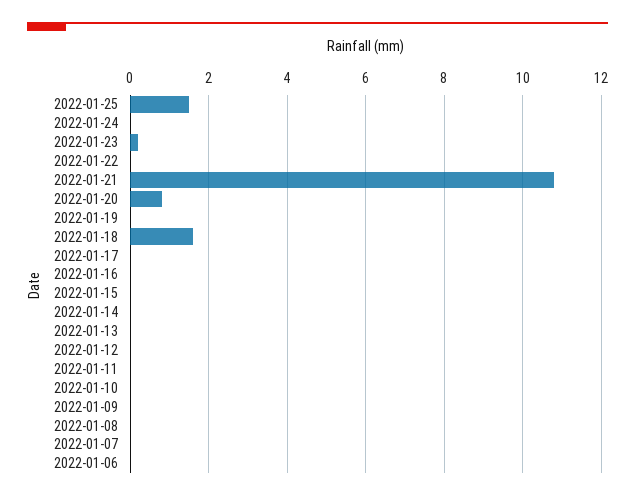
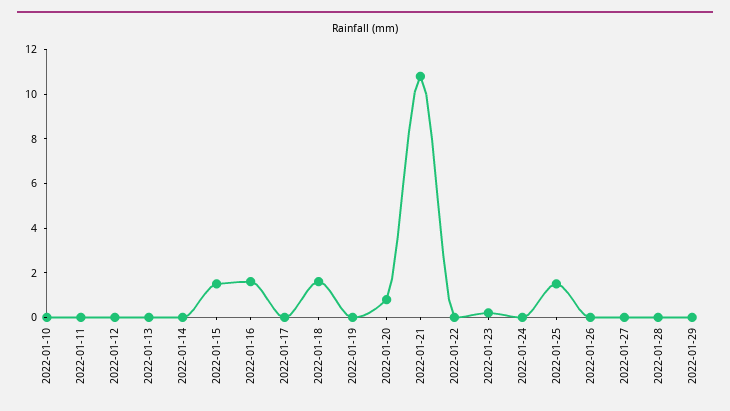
2022-01-16: 0 -> 1.5
2022-01-15: 0 -> 1.5
2022-01-09: 0 -> none
2022-01-08: 0 -> none
2022-01-07: 0 -> none
2022-01-06: 0 -> none
2022-01-26: none -> 0
2022-01-27: none -> 0
2022-01-28: none -> 0
2022-01-29: none -> 0

